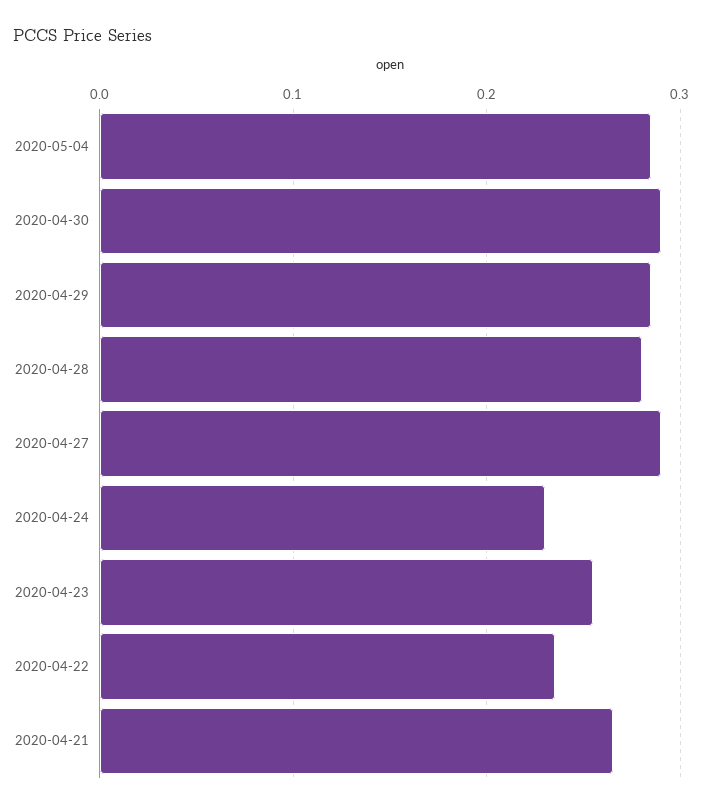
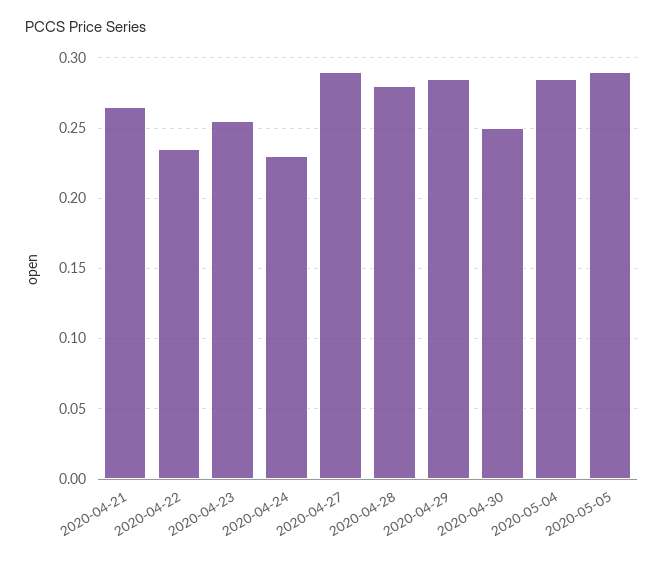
2020-04-30: 0.29 -> 0.25
2020-05-05: none -> 0.29

